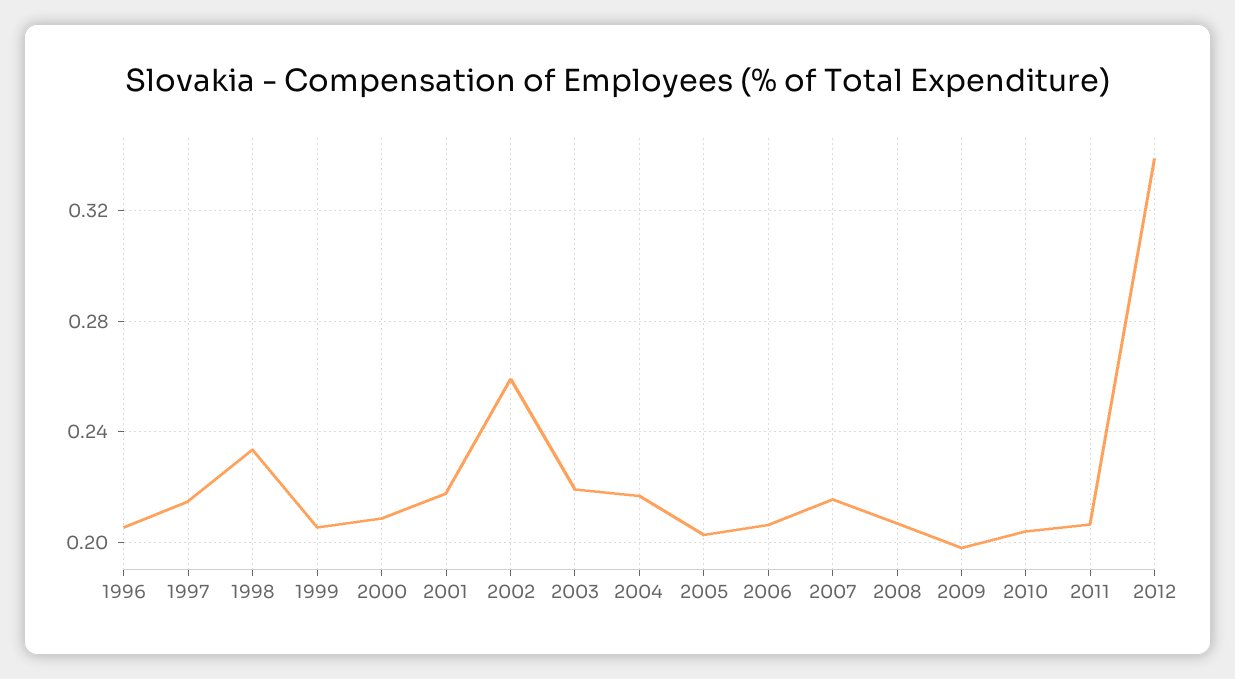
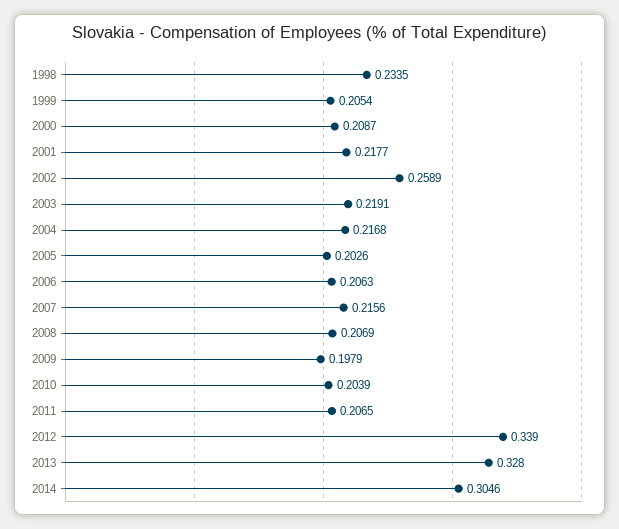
1996: 0.205 -> none
1997: 0.215 -> none
2013: none -> 0.328
2014: none -> 0.3046

